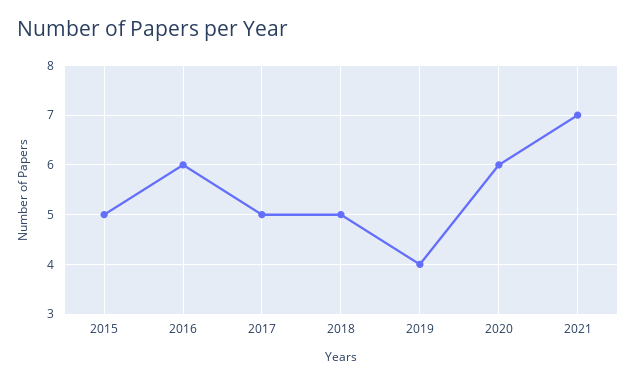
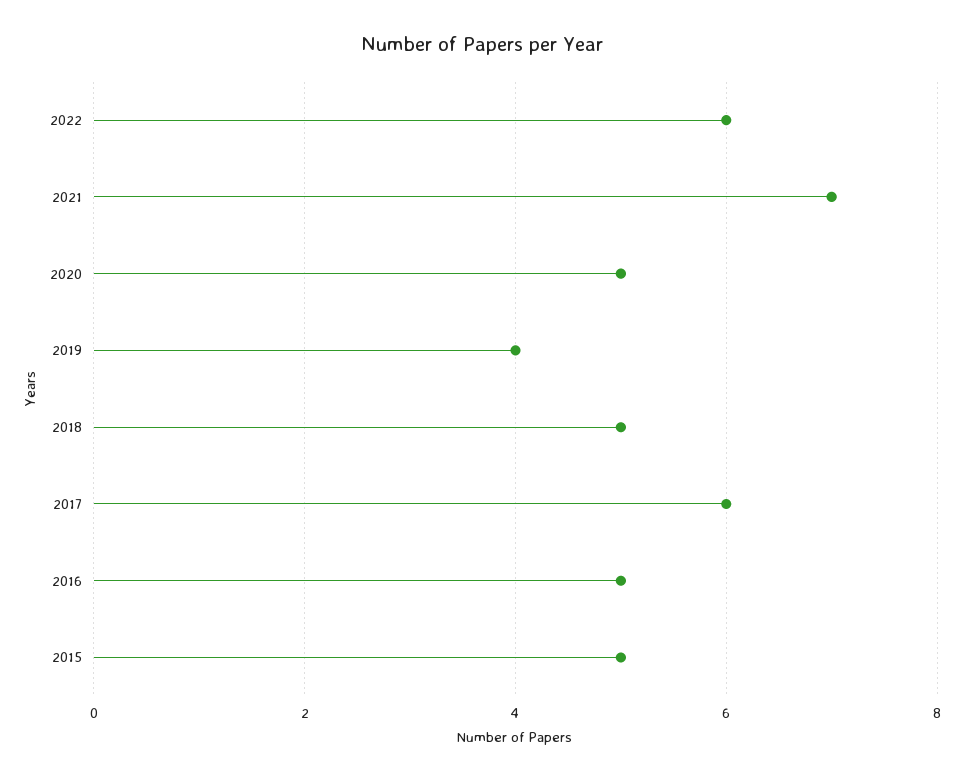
2016: 6 -> 5
2017: 5 -> 6
2020: 6 -> 5
2022: none -> 6

